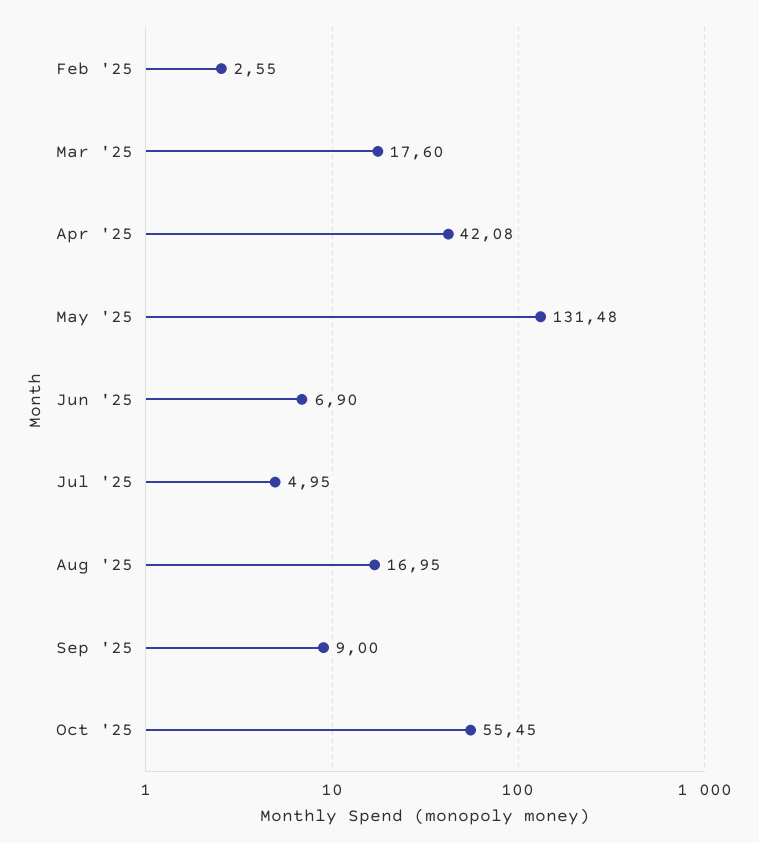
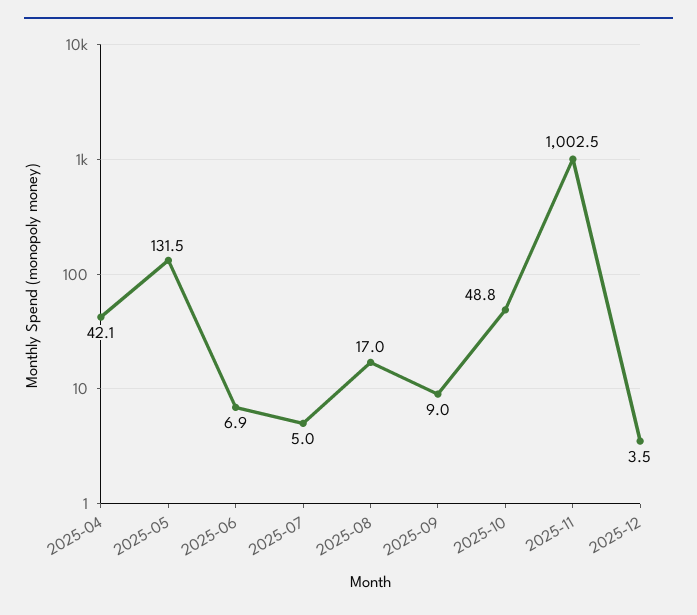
Feb '25: 2.55 -> none
Mar '25: 17.6 -> none
Oct '25: 55.45 -> 48.8
2025-11: none -> 1002.5
2025-12: none -> 3.5

